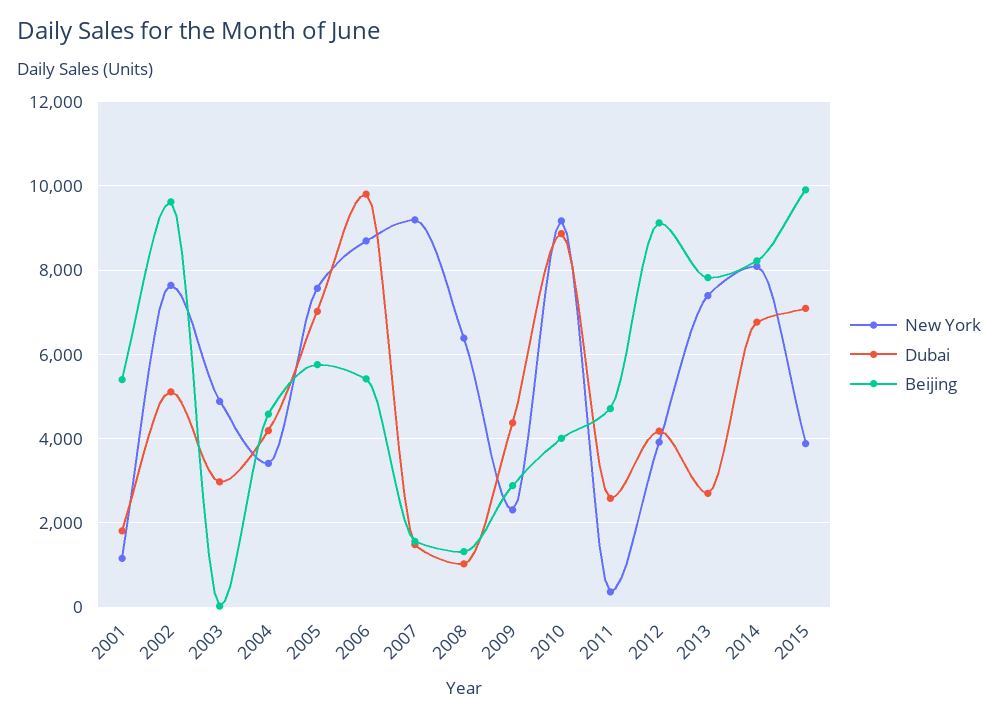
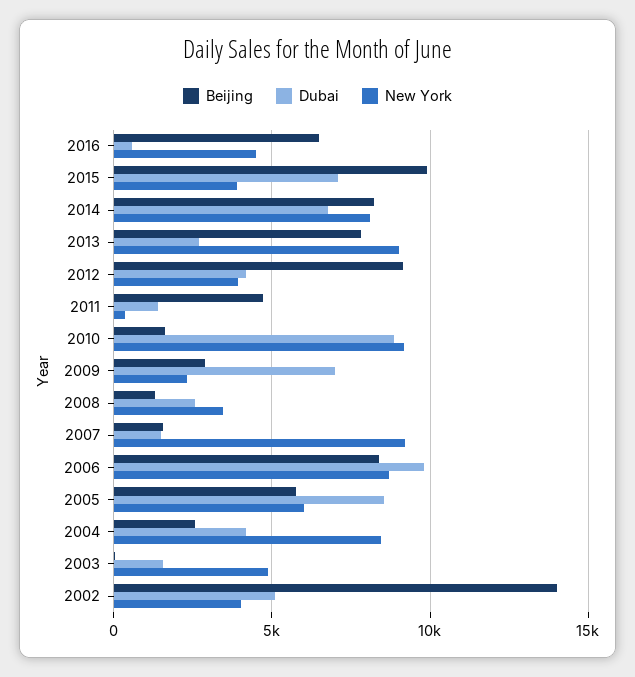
New York, 2001: 1200 -> none
Dubai, 2001: 1800 -> none
Beijing, 2001: 5400 -> none
New York, 2002: 7600 -> 4000
Beijing, 2002: 9600 -> 14000
Dubai, 2003: 3000 -> 1500
New York, 2004: 3400 -> 8500
Beijing, 2004: 4600 -> 2500
New York, 2005: 7600 -> 6000
Dubai, 2005: 7000 -> 8500
Beijing, 2006: 5400 -> 8500
New York, 2008: 6400 -> 3500
Dubai, 2008: 1000 -> 2500
Dubai, 2009: 4400 -> 7000
Beijing, 2010: 4000 -> 1500
Dubai, 2011: 2600 -> 1500
New York, 2013: 7400 -> 9000
Beijing, 2016: none -> 6500
Dubai, 2016: none -> 500
New York, 2016: none -> 4500

